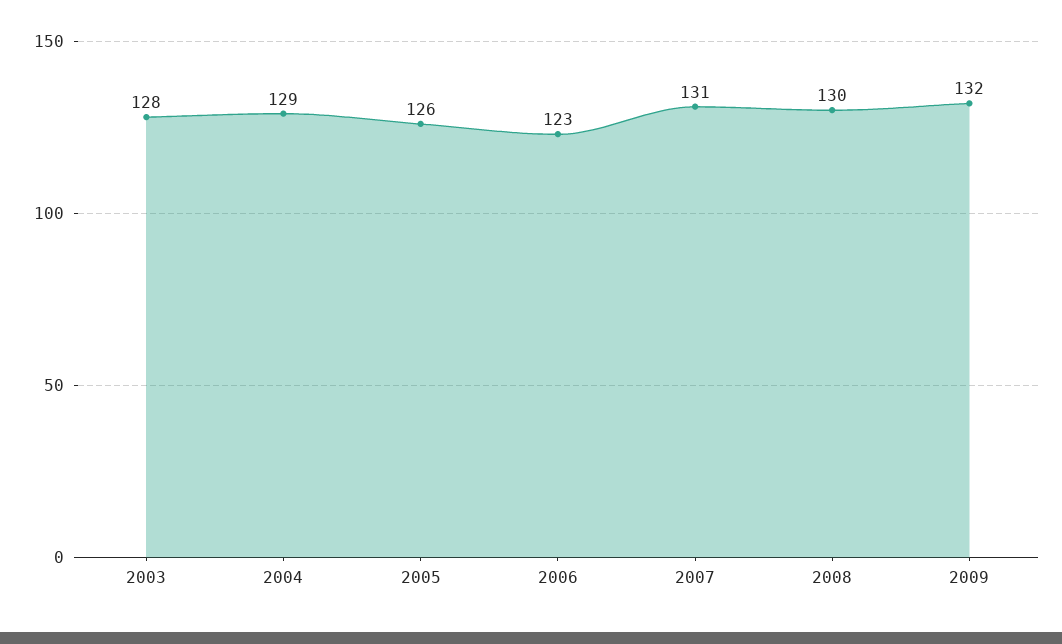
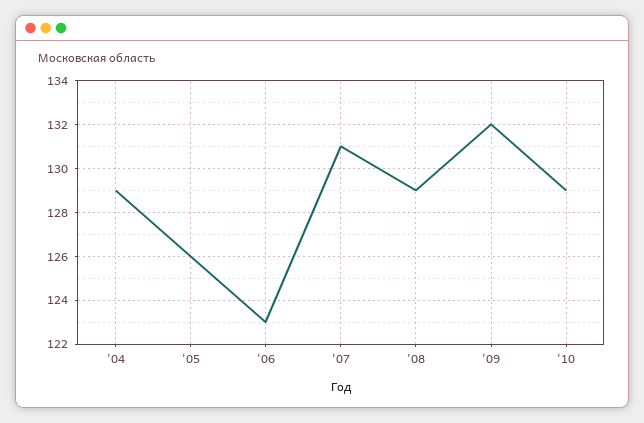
2003: 128 -> none
2008: 130 -> 129
'10: none -> 129

